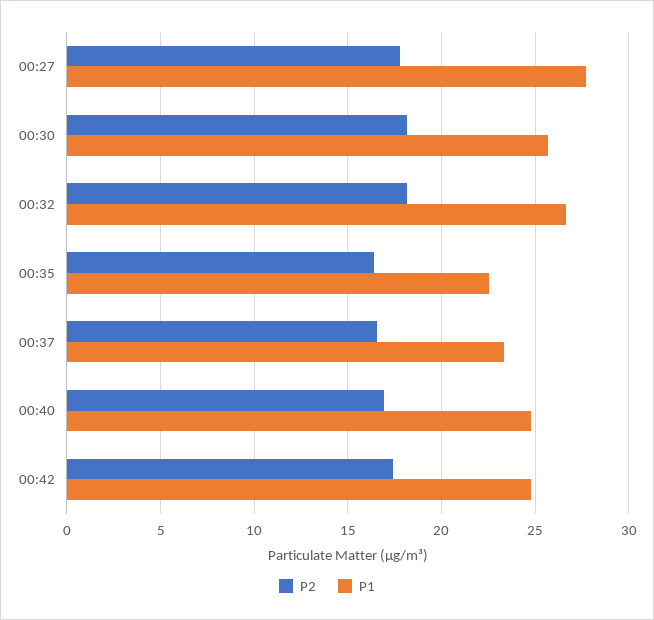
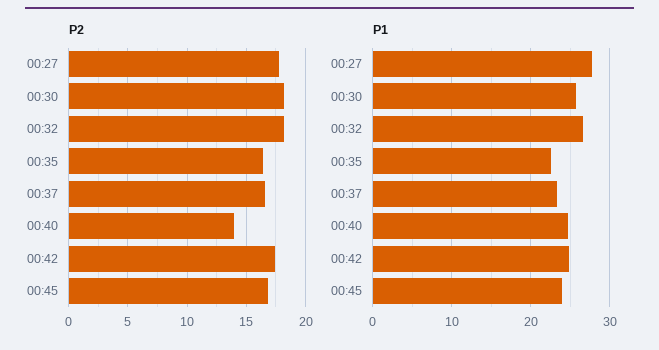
P2, 00:40: 17 -> 14
P2, 00:45: none -> 17
P1, 00:45: none -> 24

